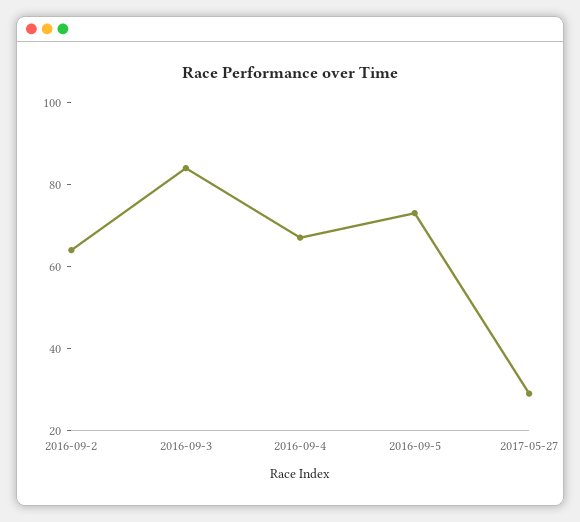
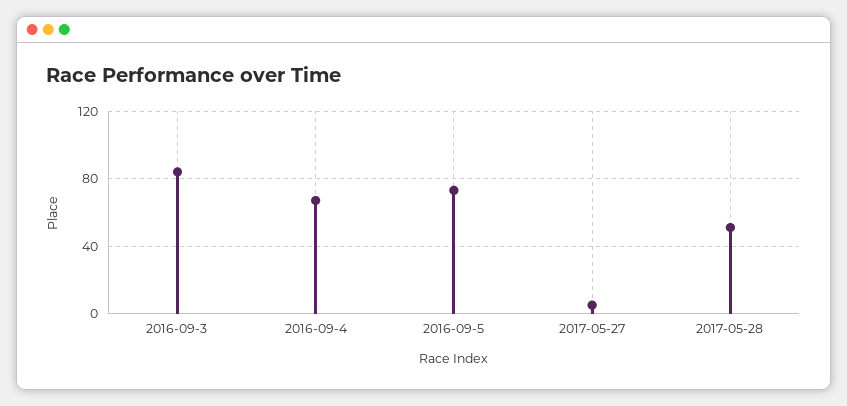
2016-09-2: 65 -> none
2017-05-27: 30 -> 5
2017-05-28: none -> 50

